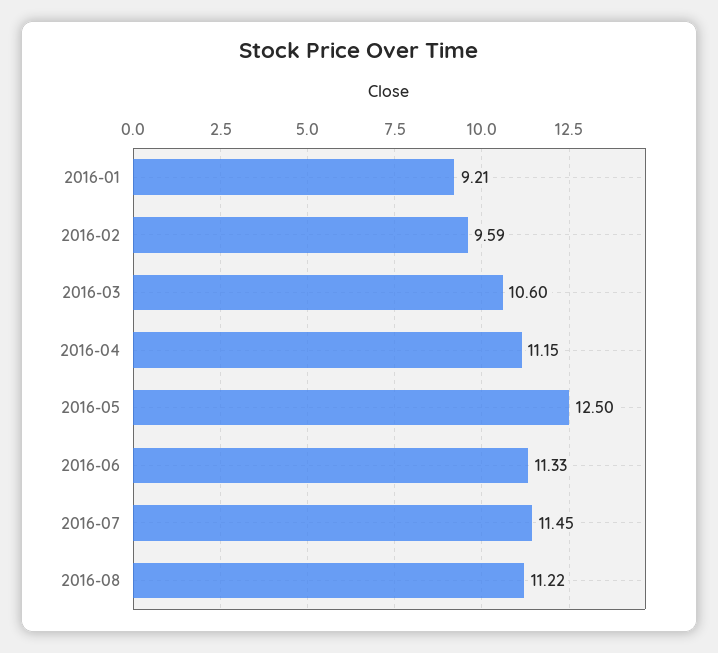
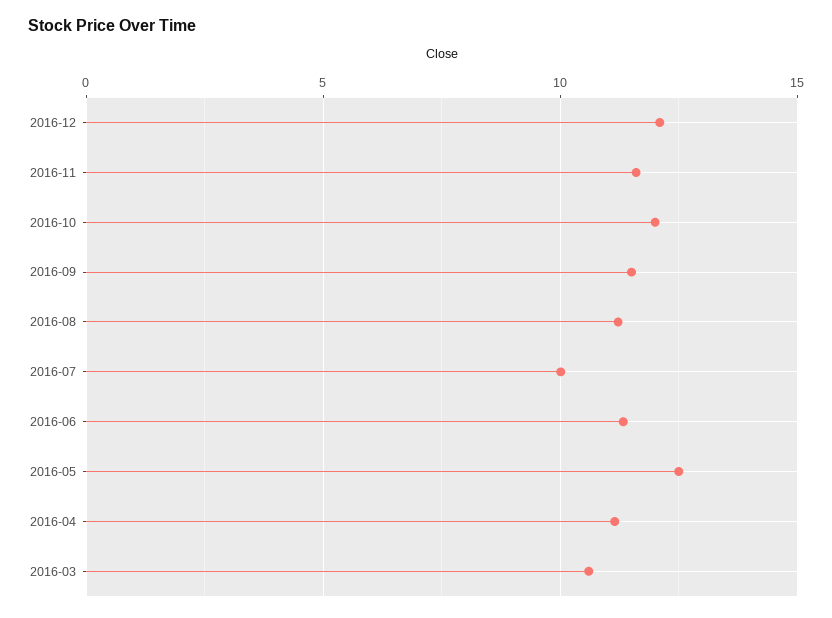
2016-01: 9.21 -> none
2016-02: 9.59 -> none
2016-07: 11.45 -> 10
2016-12: none -> 12
2016-11: none -> 11.5
2016-10: none -> 12
2016-09: none -> 11.5

